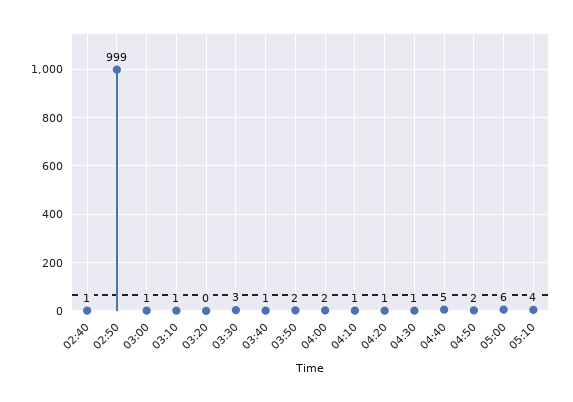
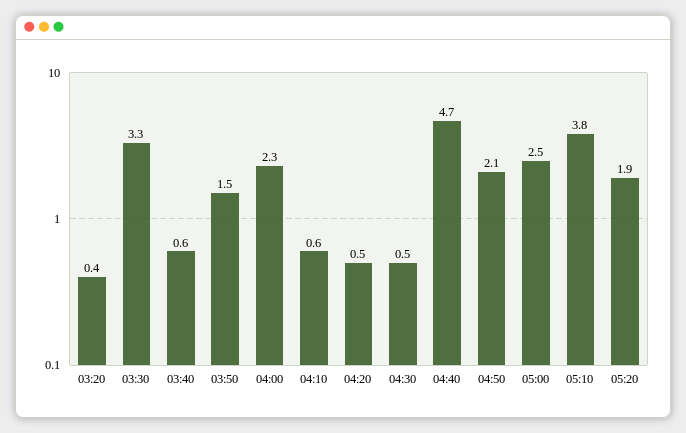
02:40: 1 -> none
02:50: 999 -> none
03:00: 1 -> none
03:10: 1 -> none
05:00: 6 -> 2.5
05:20: none -> 1.9

